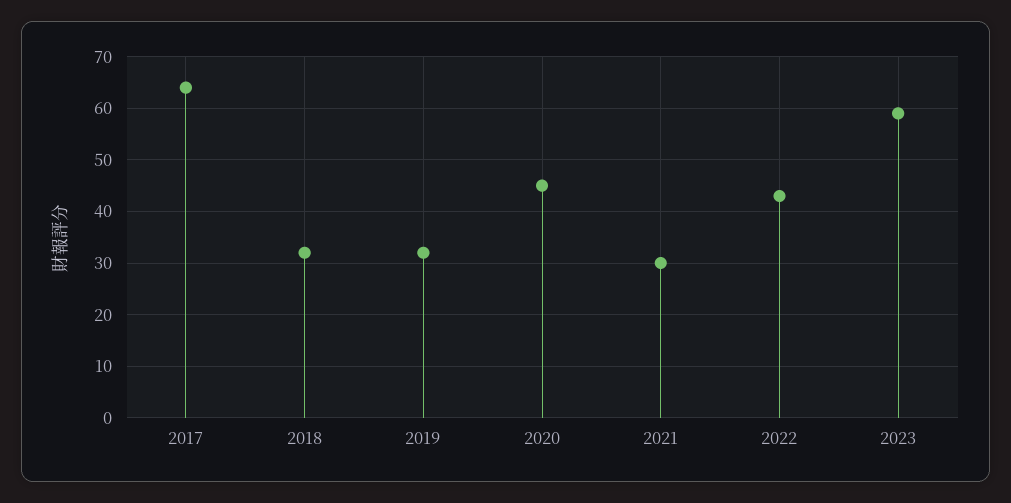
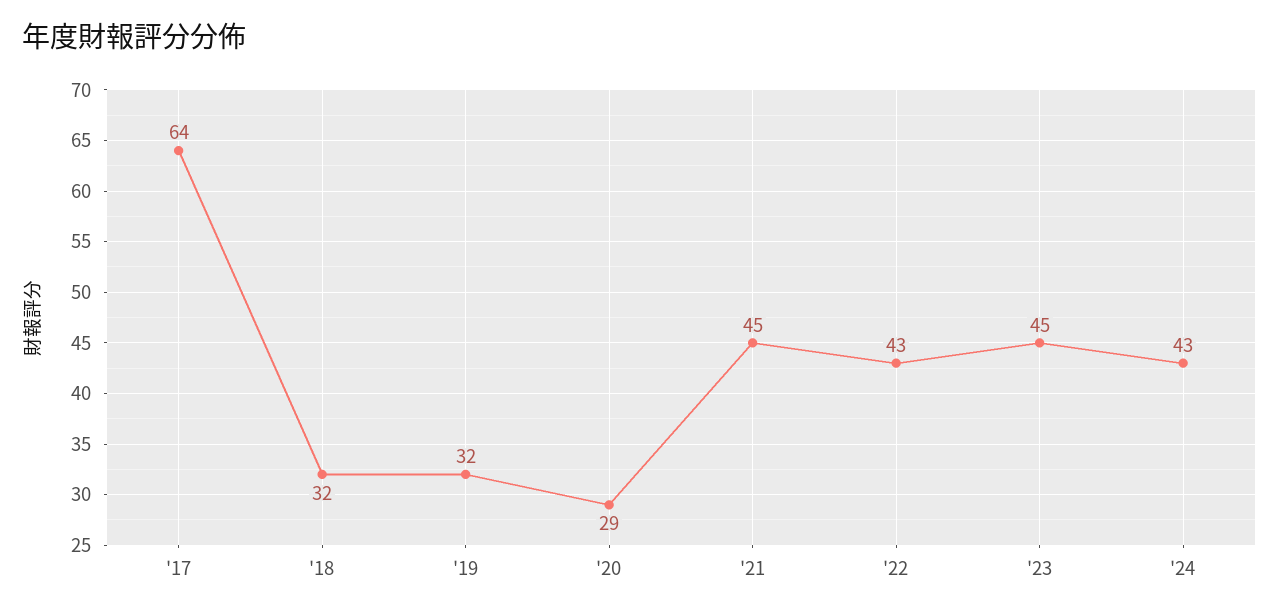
2020: 45 -> 29
2021: 30 -> 45
2023: 60 -> 45
'24: none -> 43

